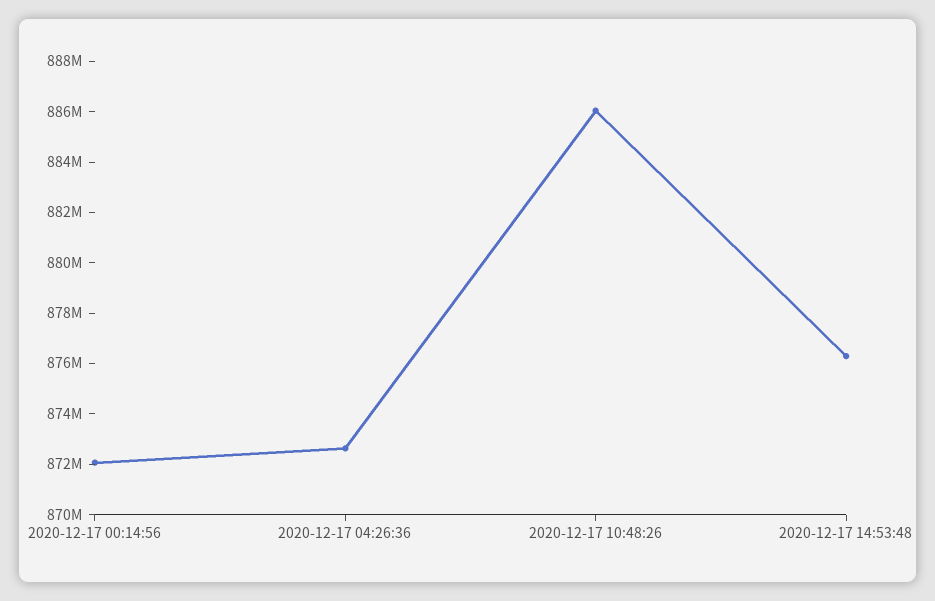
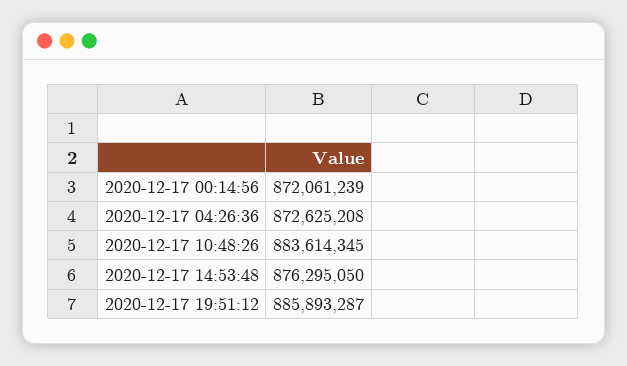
2020-12-17 10:48:26: 886000000 -> 883614345
2020-12-17 19:51:12: none -> 885893287

